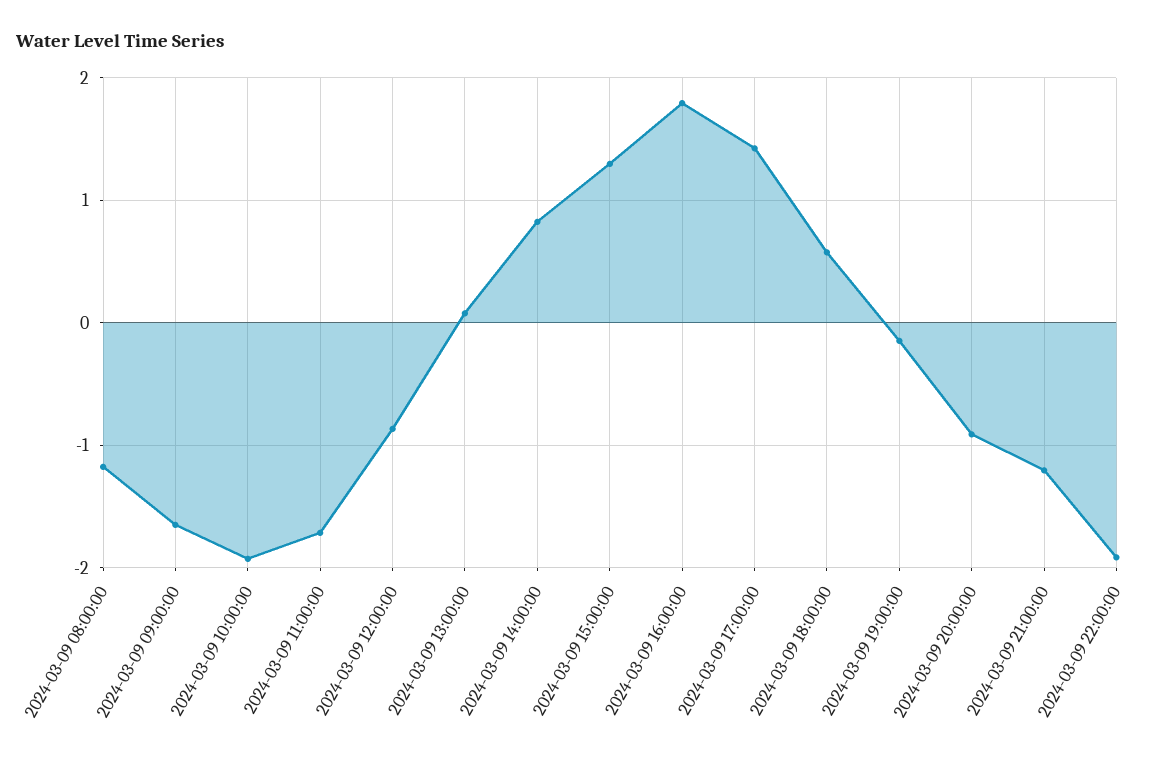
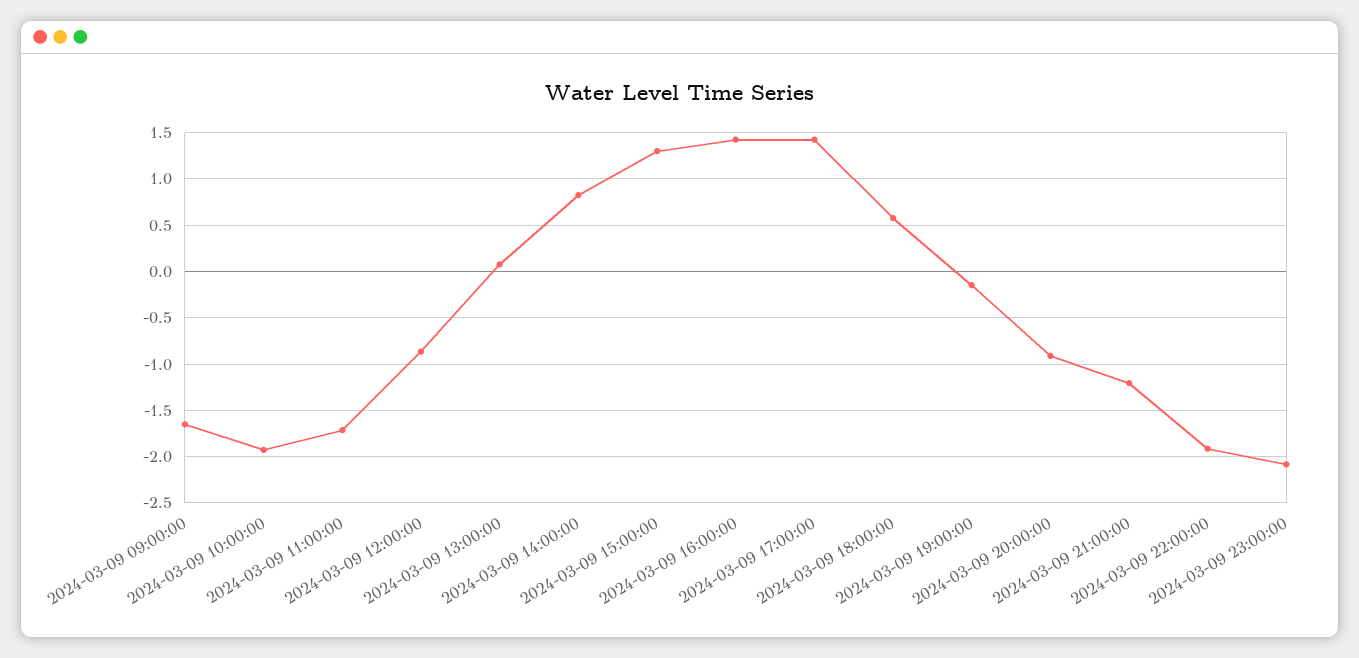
2024-03-09 08:00:00: -1.2 -> none
2024-03-09 16:00:00: 1.8 -> 1.4
2024-03-09 23:00:00: none -> -2.1

